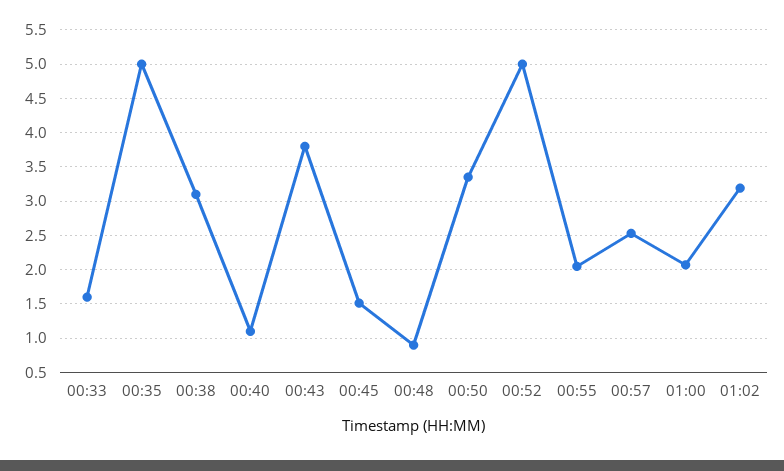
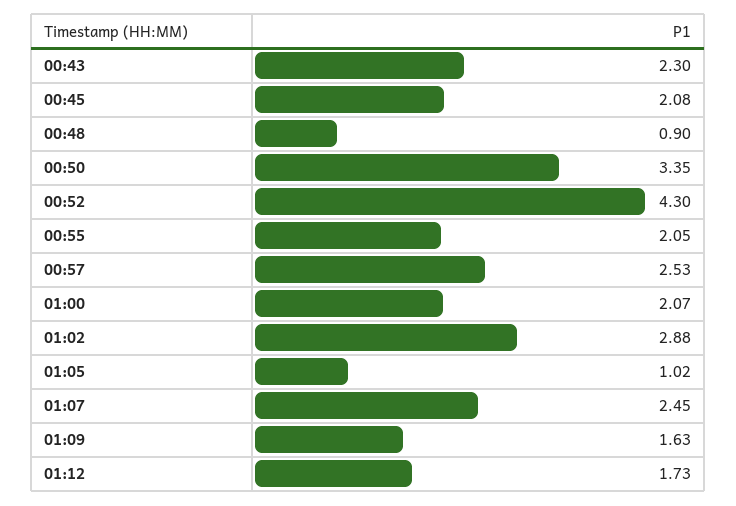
00:33: 1.6 -> none
00:35: 5 -> none
00:38: 3.1 -> none
00:40: 1.1 -> none
00:43: 3.8 -> 2.3
00:45: 1.5 -> 2.08
00:52: 5 -> 4.3
01:02: 3.2 -> 2.88
01:05: none -> 1.02
01:07: none -> 2.45
01:09: none -> 1.63
01:12: none -> 1.73

